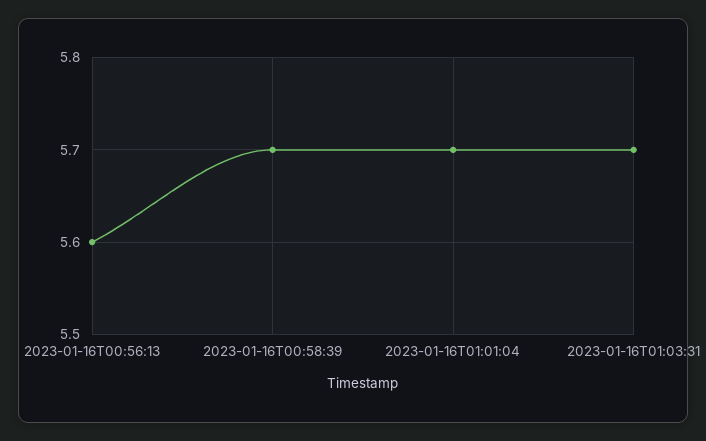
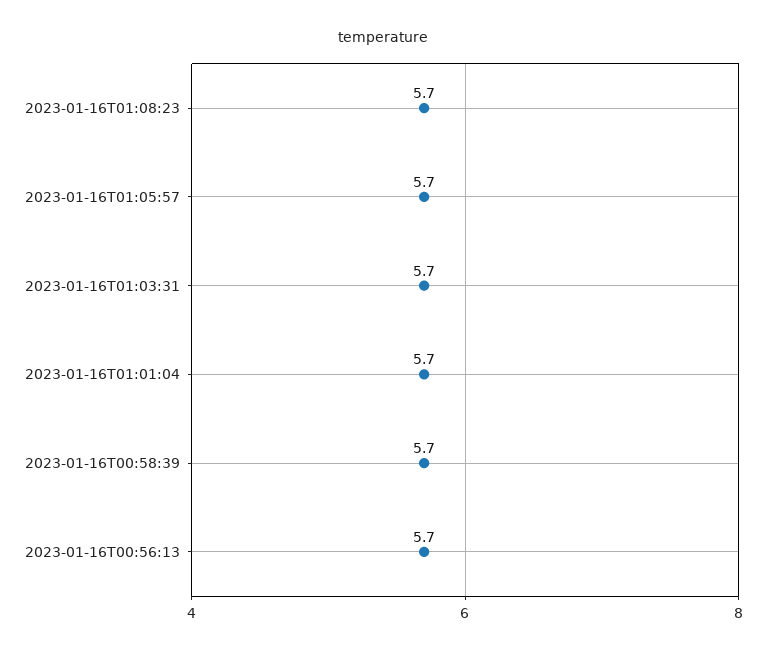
2023-01-16T00:56:13: 5.6 -> 5.7
2023-01-16T01:08:23: none -> 5.7
2023-01-16T01:05:57: none -> 5.7

